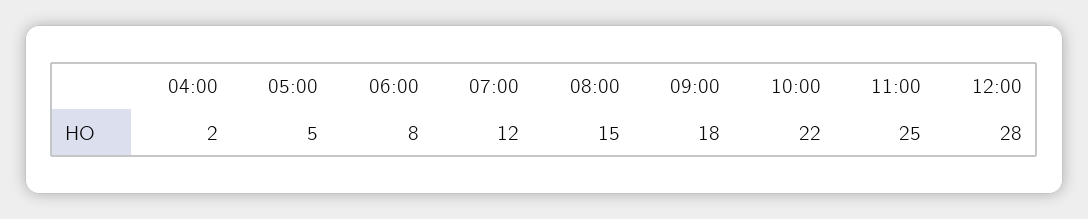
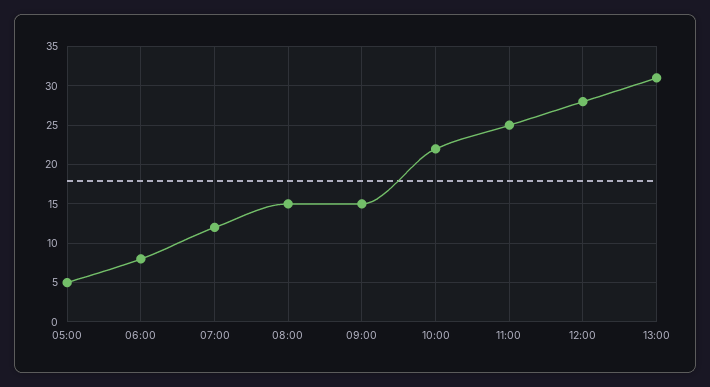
04:00: 2 -> none
09:00: 18 -> 15
13:00: none -> 31

